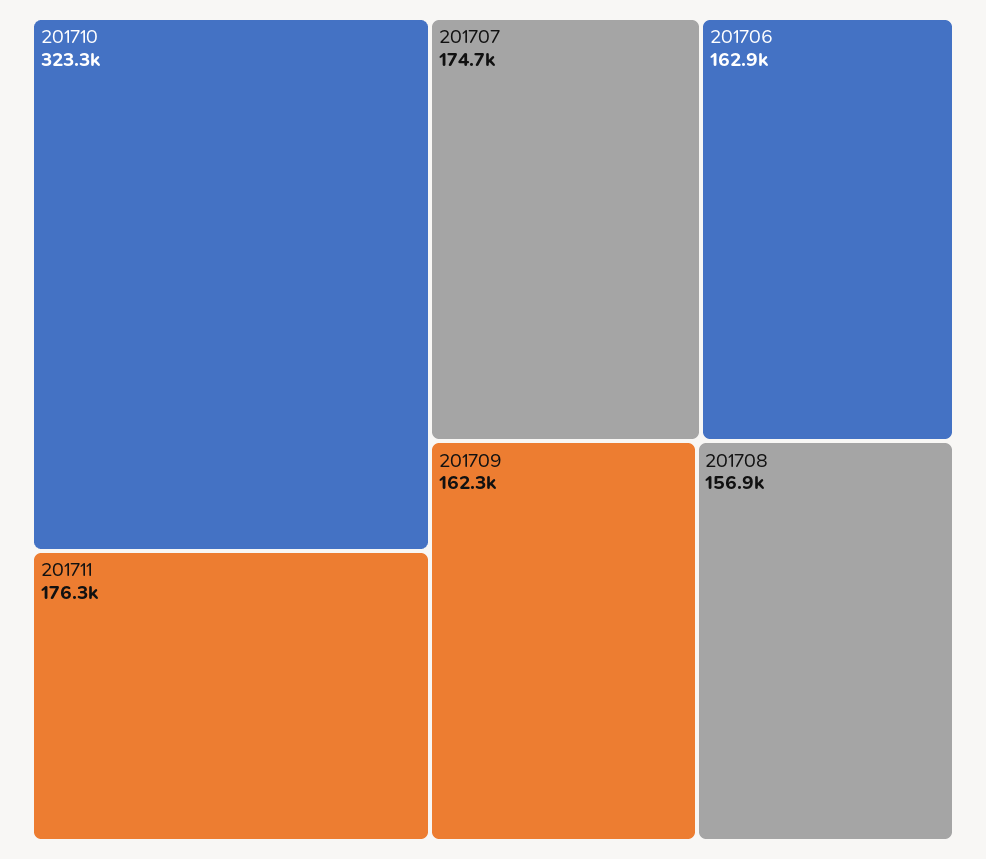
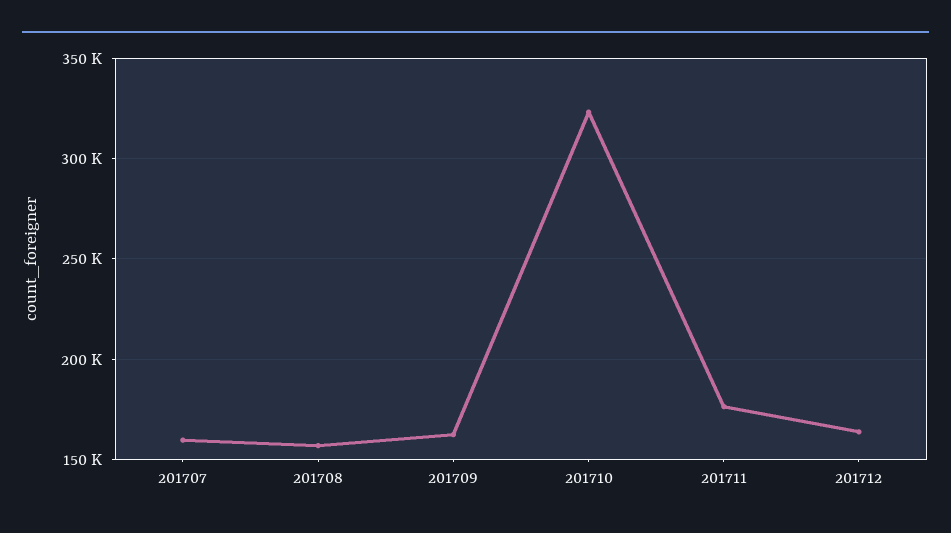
201707: 174700 -> 160000
201706: 162900 -> none
201712: none -> 165000

